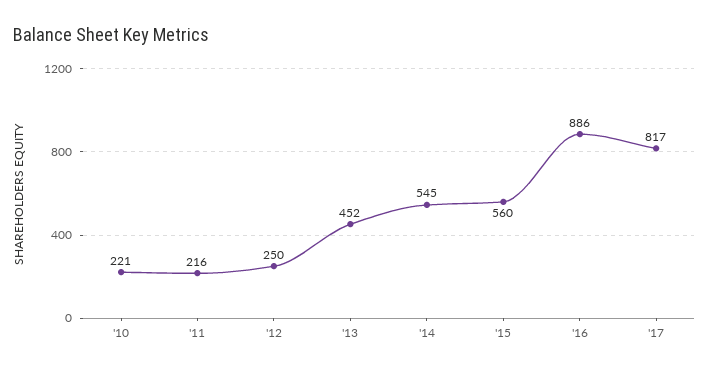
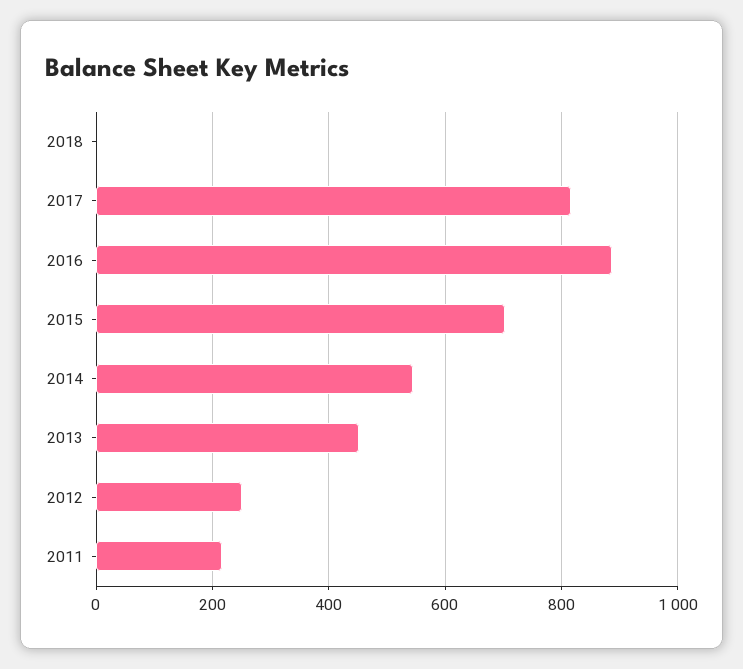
'10: 221 -> none
'15: 560 -> 700
2018: none -> 0

